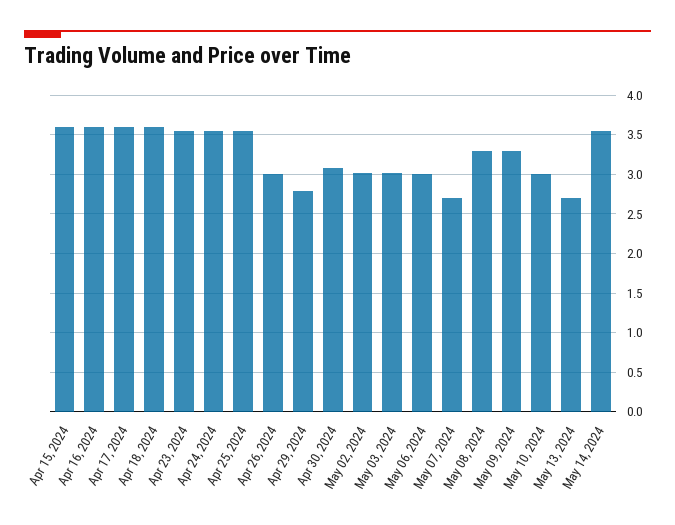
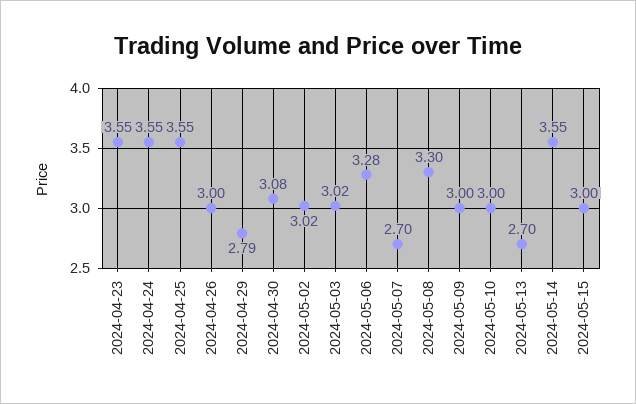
Apr 15, 2024: 3.6 -> none
Apr 16, 2024: 3.6 -> none
Apr 17, 2024: 3.6 -> none
Apr 18, 2024: 3.6 -> none
May 06, 2024: 3 -> 3.28
May 09, 2024: 3.3 -> 3
2024-05-15: none -> 3

